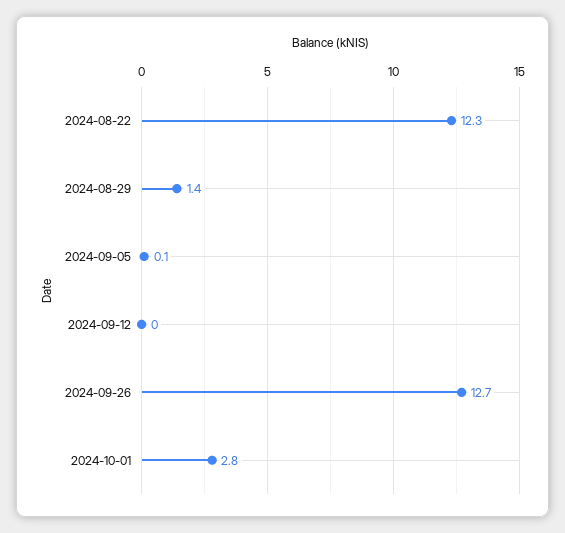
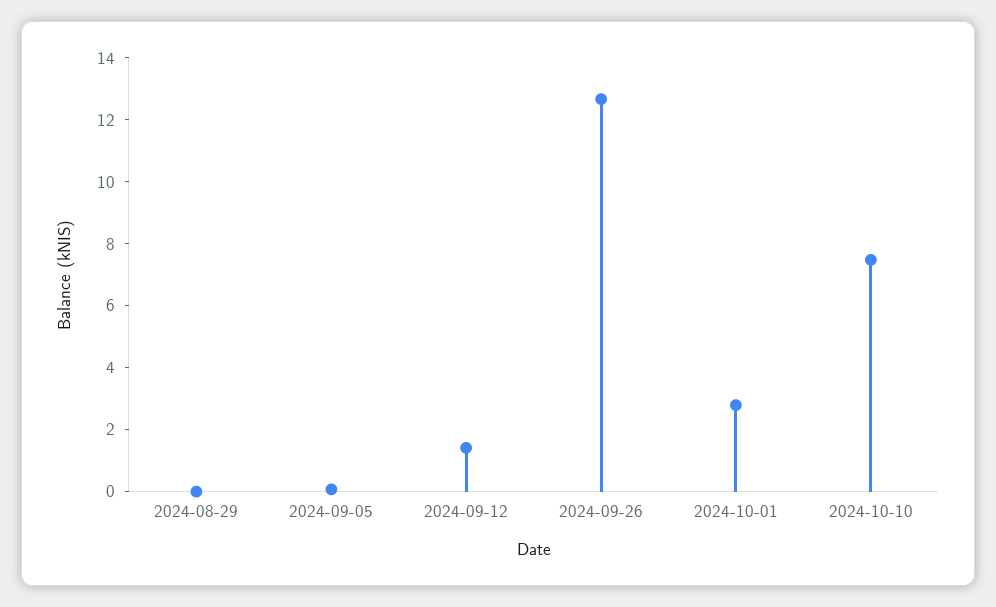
2024-08-22: 12.3 -> none
2024-08-29: 1.4 -> 0
2024-09-12: 0 -> 1.5
2024-10-10: none -> 7.5

